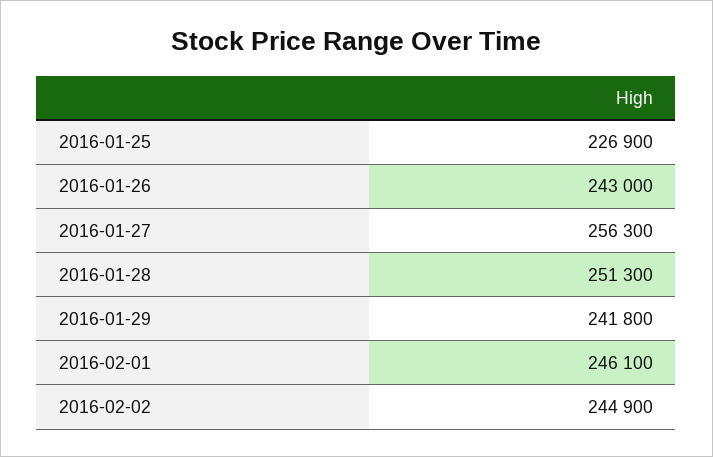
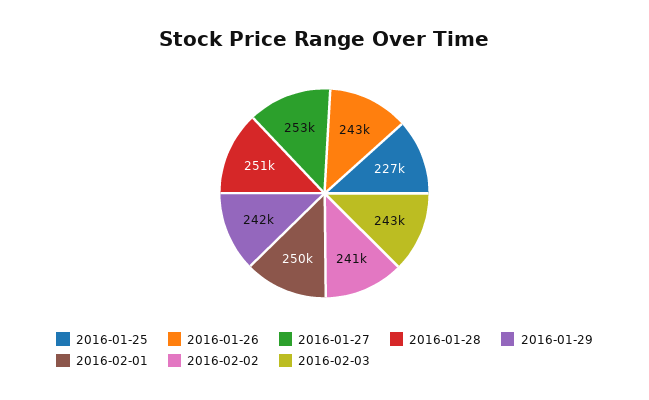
2016-01-27: 256300 -> 253000
2016-02-01: 246100 -> 250000
2016-02-02: 244900 -> 241000
2016-02-03: none -> 243000

